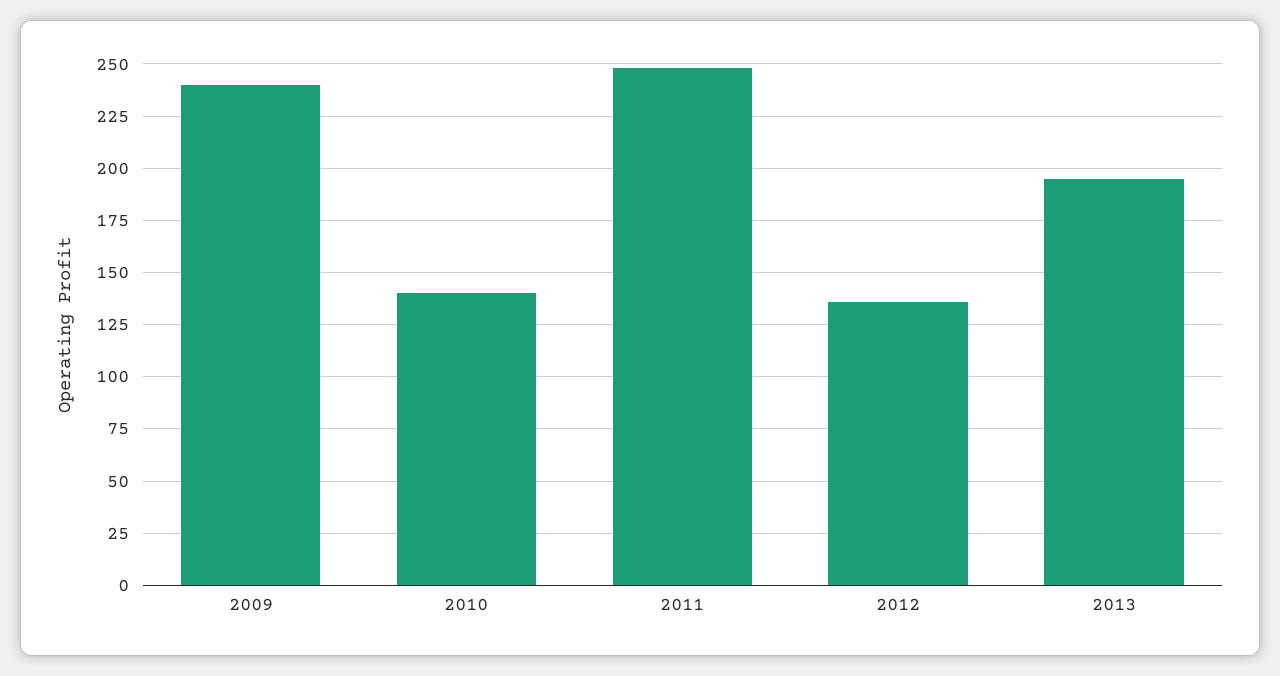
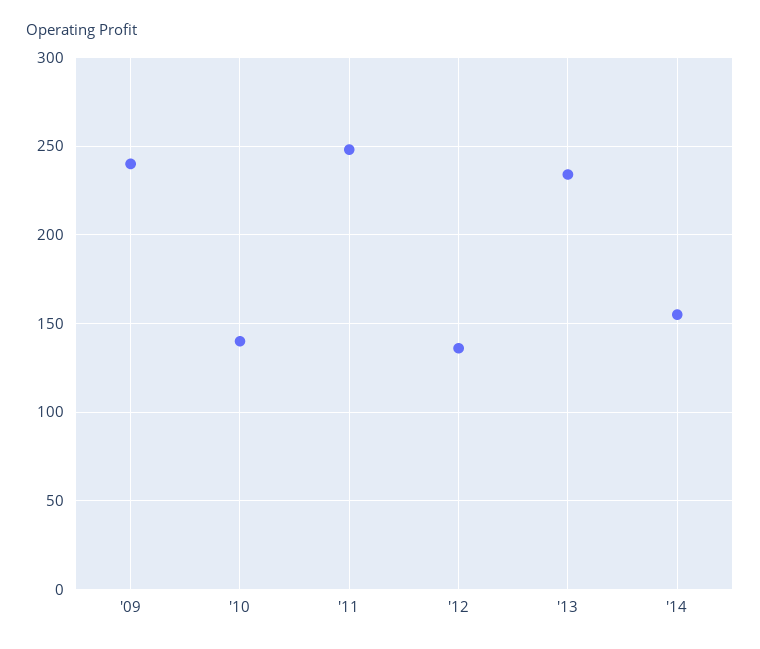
2013: 195 -> 235
'14: none -> 155

